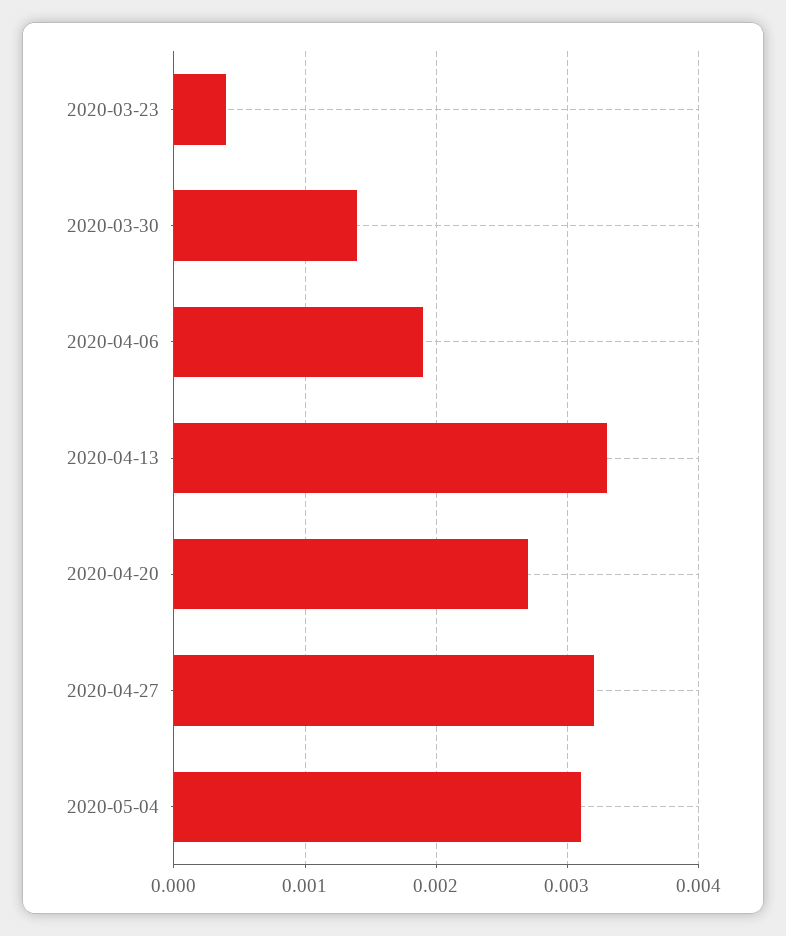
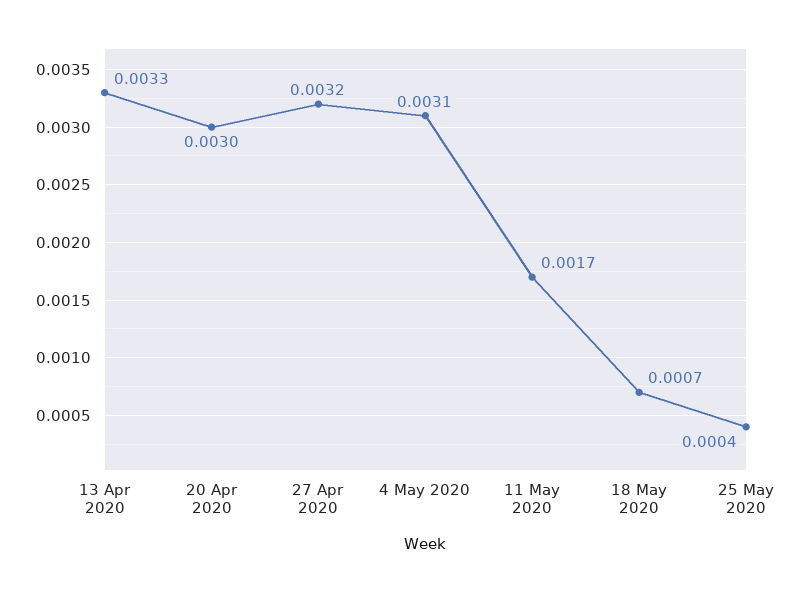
2020-03-23: 0.0004 -> none
2020-03-30: 0.0014 -> none
2020-04-06: 0.0019 -> none
2020-04-20: 0.0027 -> 0.003
11 May 2020: none -> 0.0017
18 May 2020: none -> 0.0007
25 May 2020: none -> 0.0004

